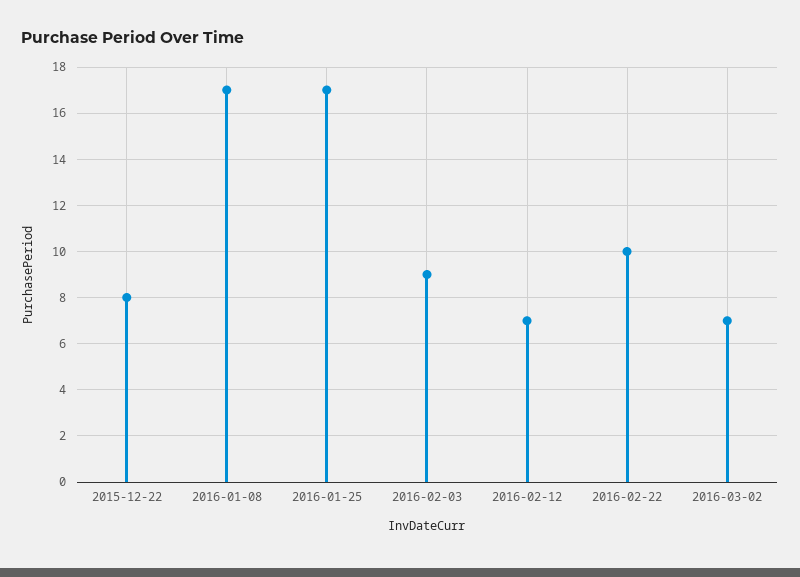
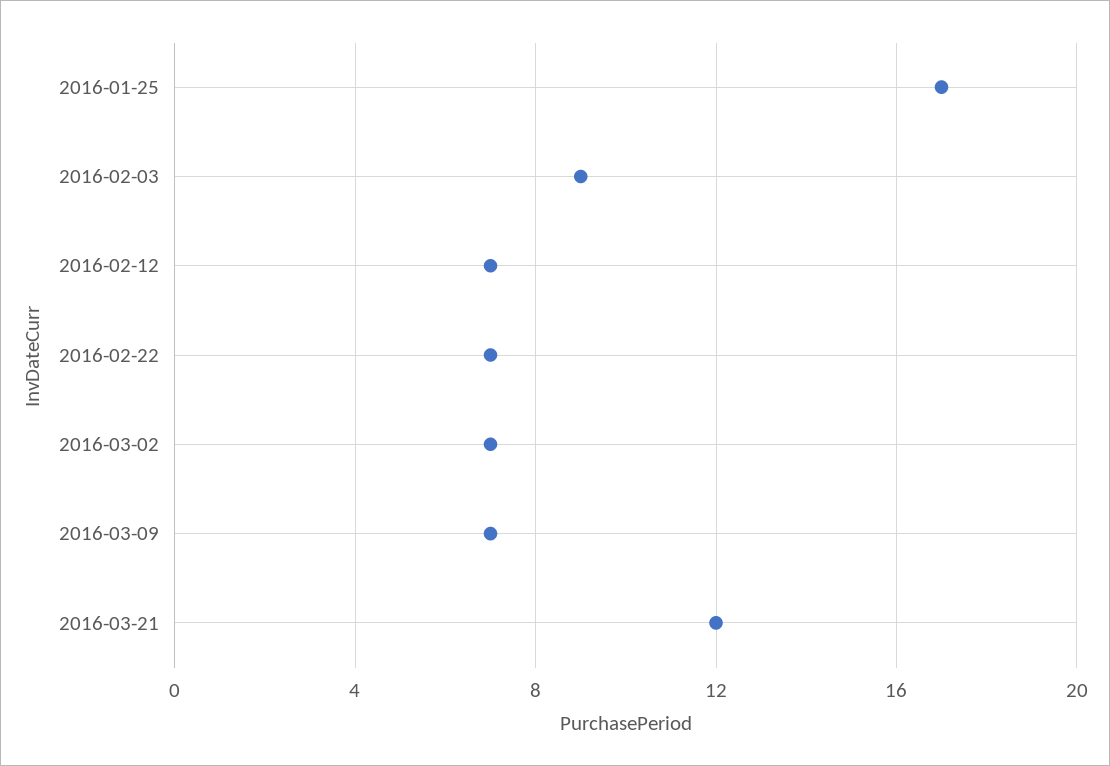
2015-12-22: 8 -> none
2016-01-08: 17 -> none
2016-02-22: 10 -> 7
2016-03-09: none -> 7
2016-03-21: none -> 12

